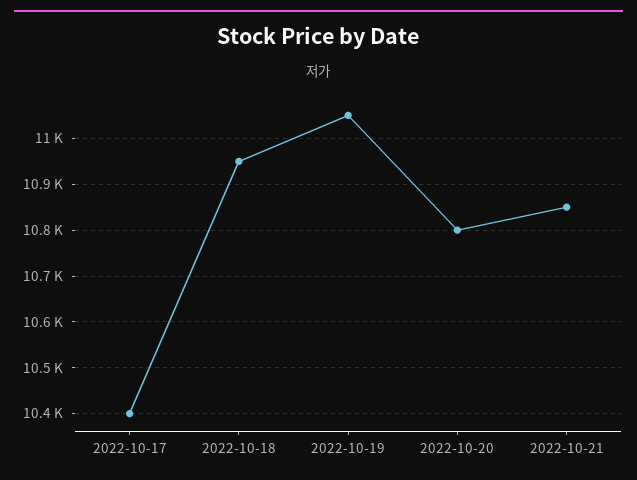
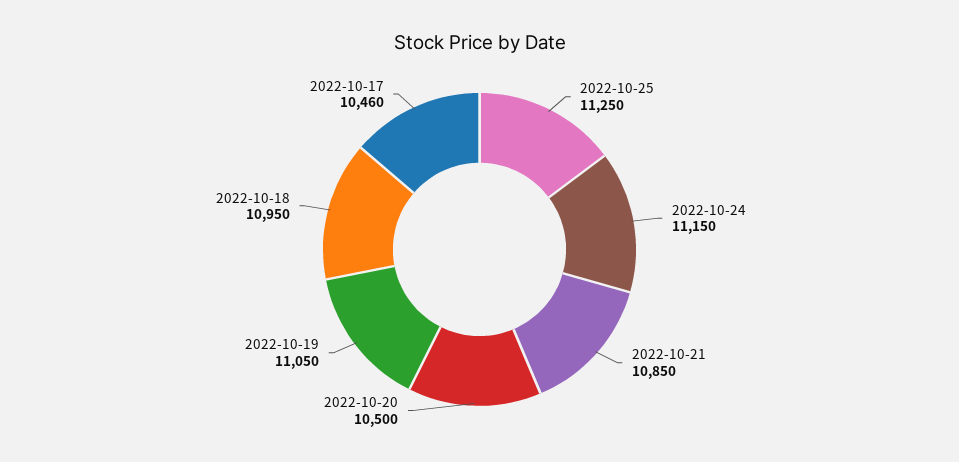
2022-10-17: 10400 -> 10460
2022-10-20: 10800 -> 10500
2022-10-25: none -> 11250
2022-10-24: none -> 11150

